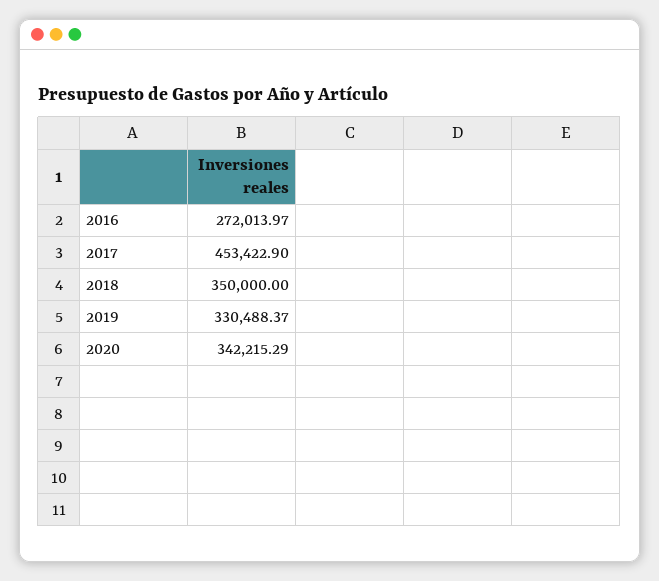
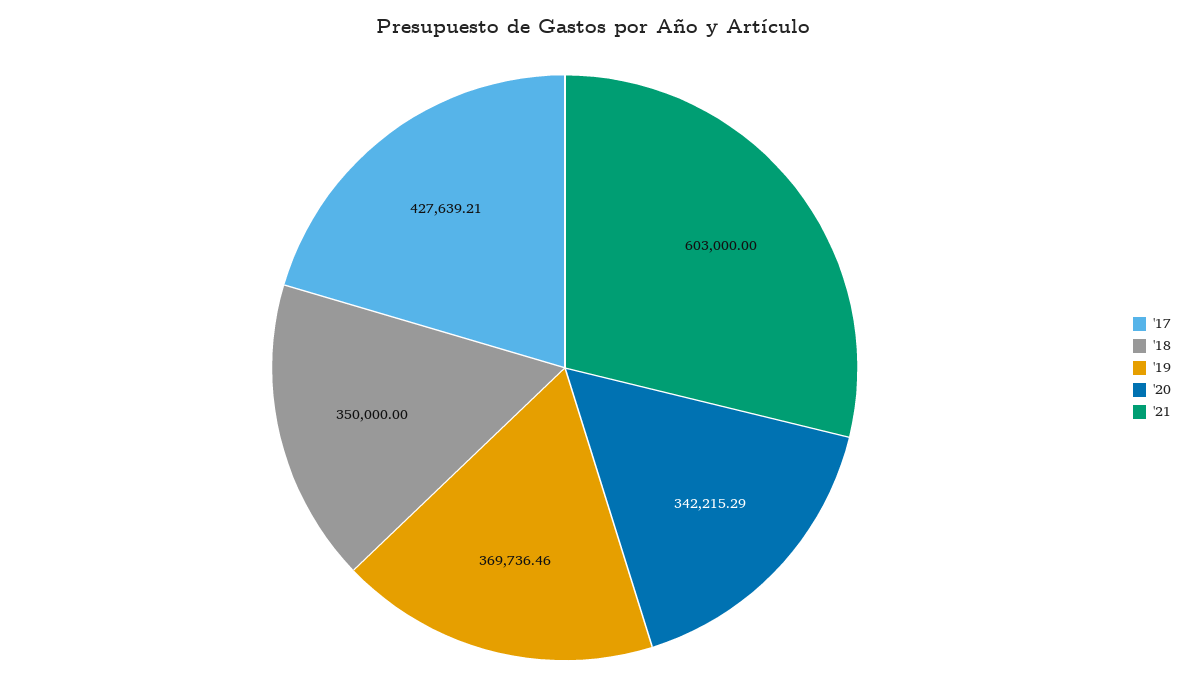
2016: 272013.97 -> none
2017: 453422.9 -> 427639.21
2019: 330488.37 -> 369736.46
'21: none -> 603000

